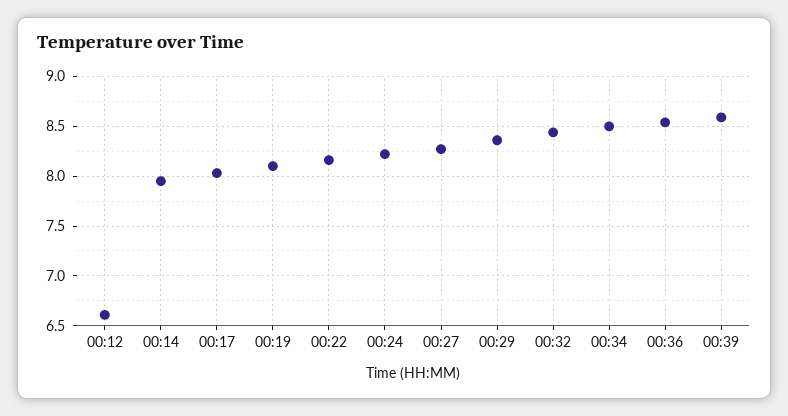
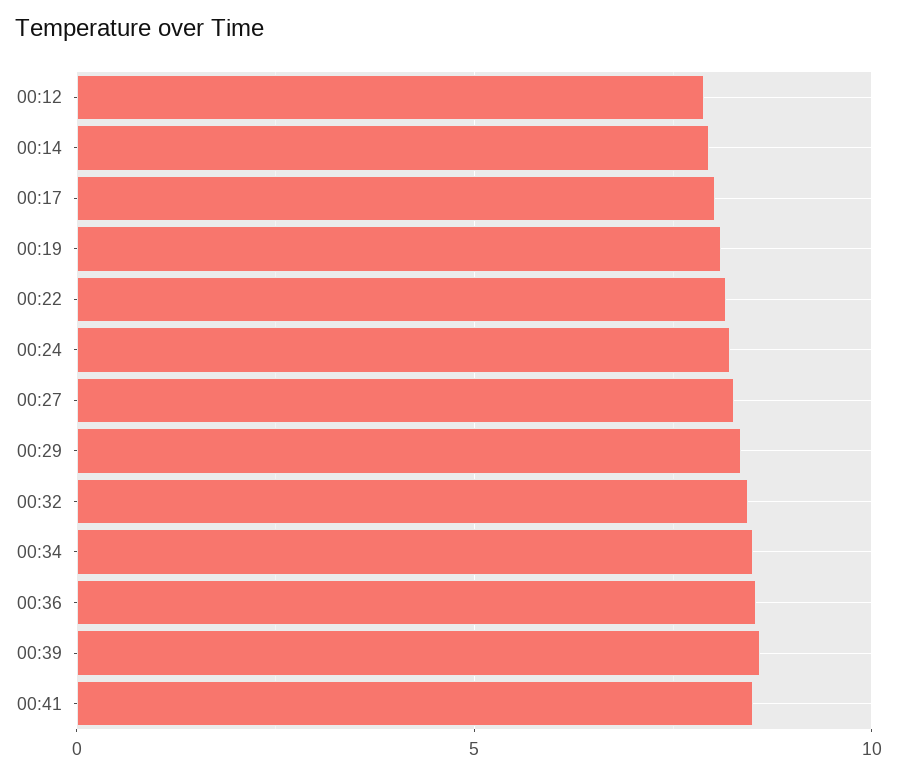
00:12: 6.6 -> 8
00:41: none -> 8.5

